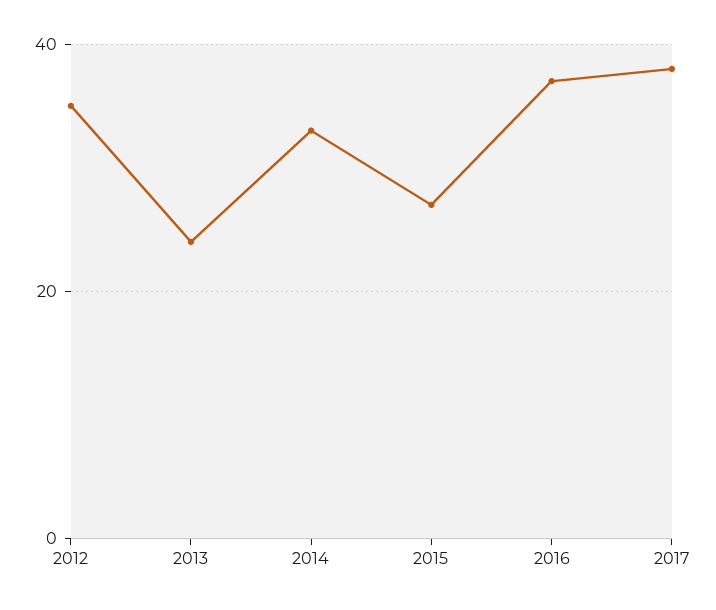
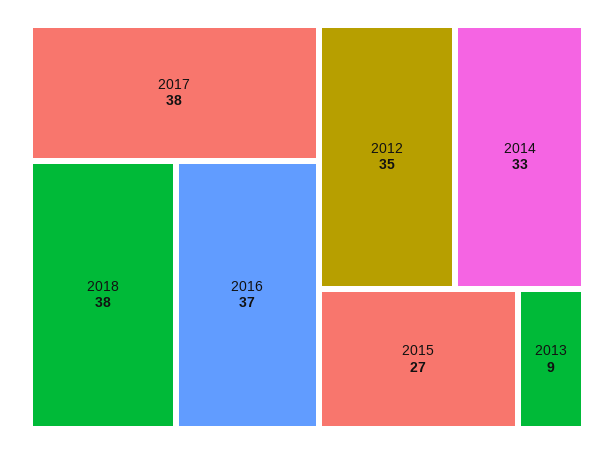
2013: 25 -> 9
2018: none -> 38

